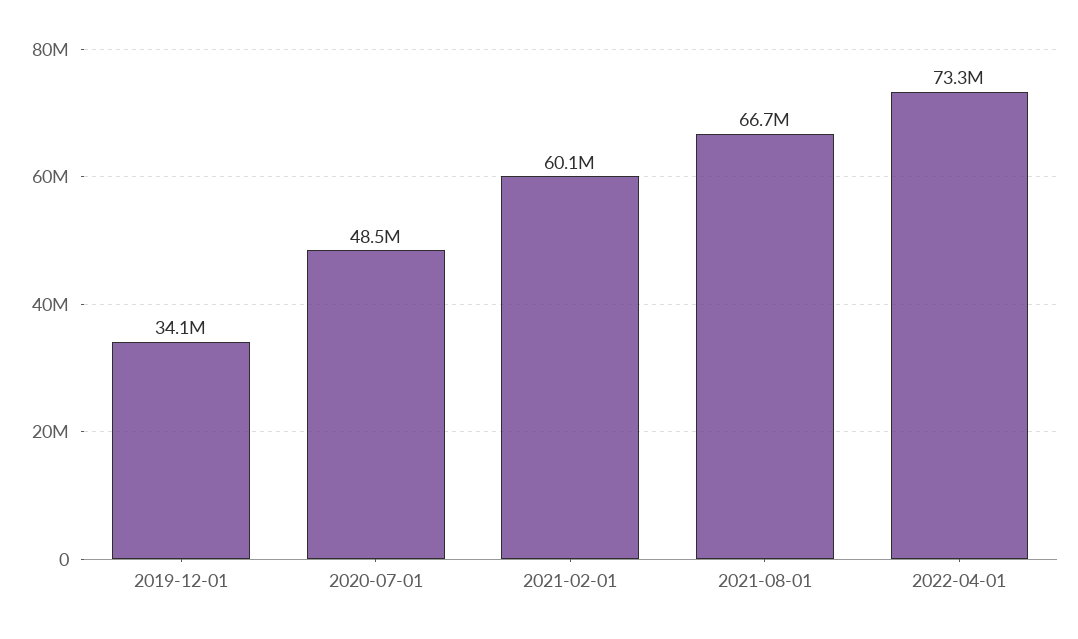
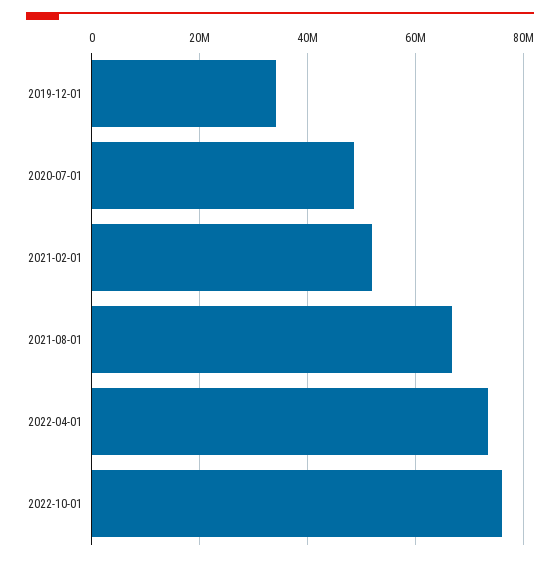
2021-02-01: 60100000 -> 52000000
2022-10-01: none -> 76000000

